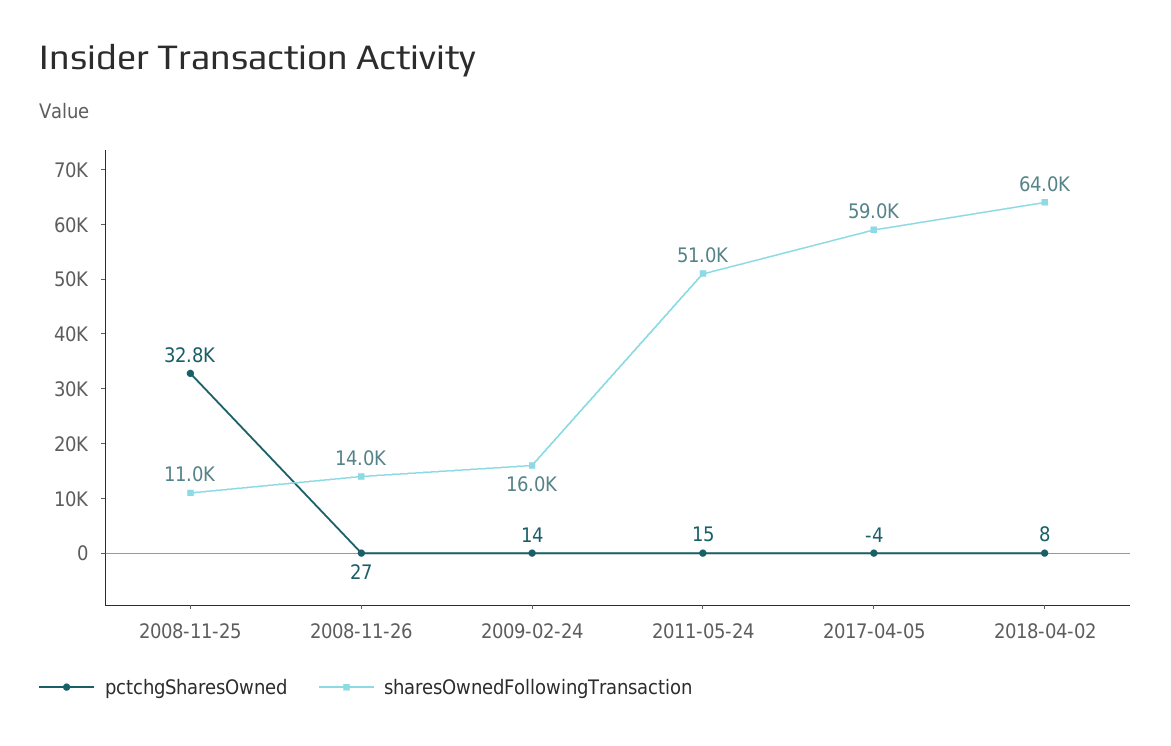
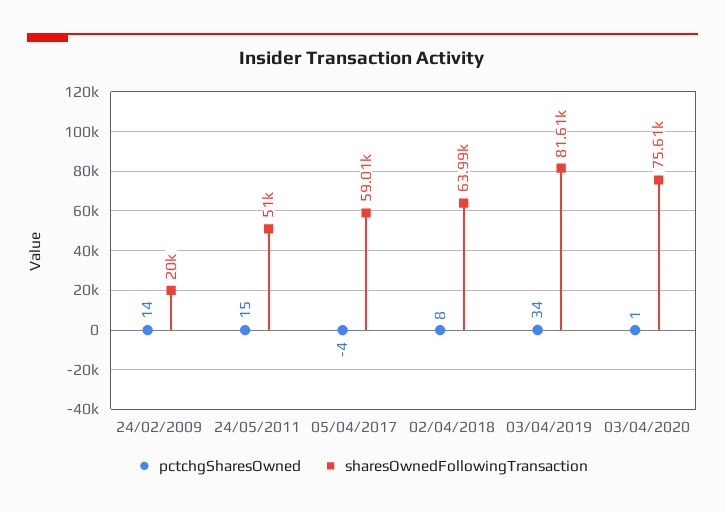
pctchgSharesOwned, 2008-11-25: 32800 -> none
sharesOwnedFollowingTransaction, 2008-11-25: 11000 -> none
pctchgSharesOwned, 2008-11-26: 27 -> none
sharesOwnedFollowingTransaction, 2008-11-26: 14000 -> none
sharesOwnedFollowingTransaction, 2009-02-24: 16000 -> 20000
pctchgSharesOwned, 03/04/2019: none -> 34
sharesOwnedFollowingTransaction, 03/04/2019: none -> 81610
pctchgSharesOwned, 03/04/2020: none -> 1
sharesOwnedFollowingTransaction, 03/04/2020: none -> 75610

